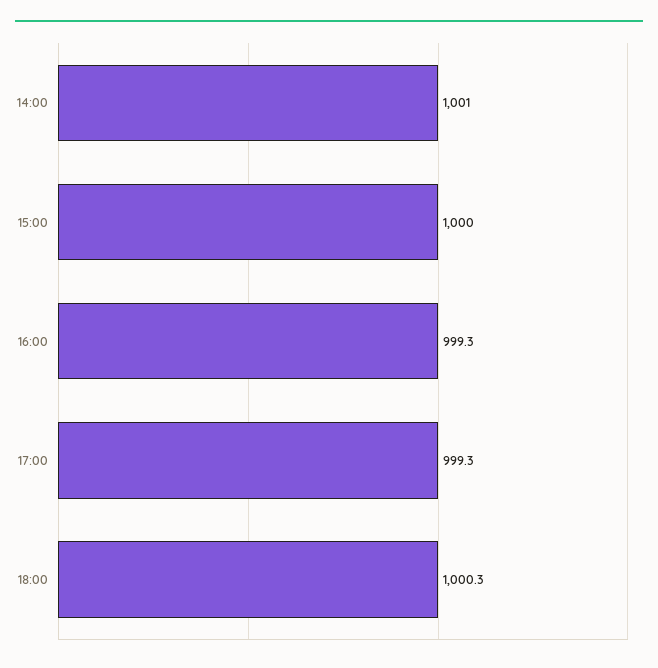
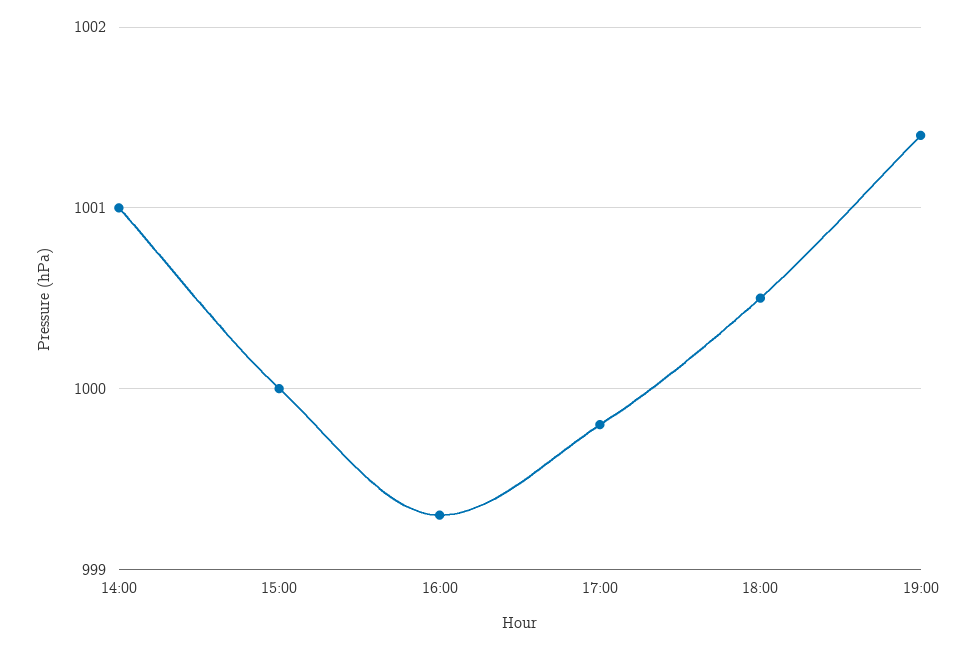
17:00: 999.3 -> 999.8
18:00: 1000.3 -> 1000.5
19:00: none -> 1001.4

